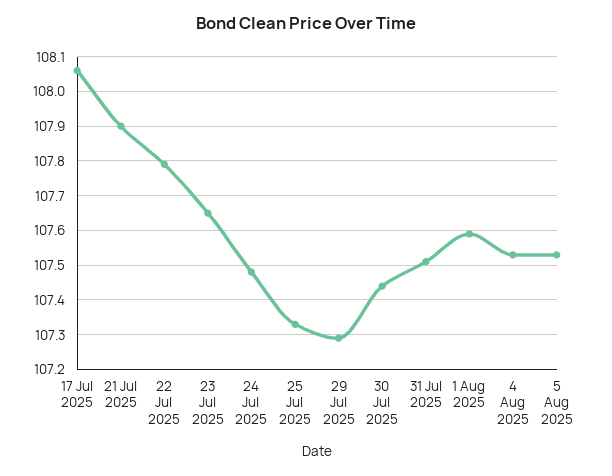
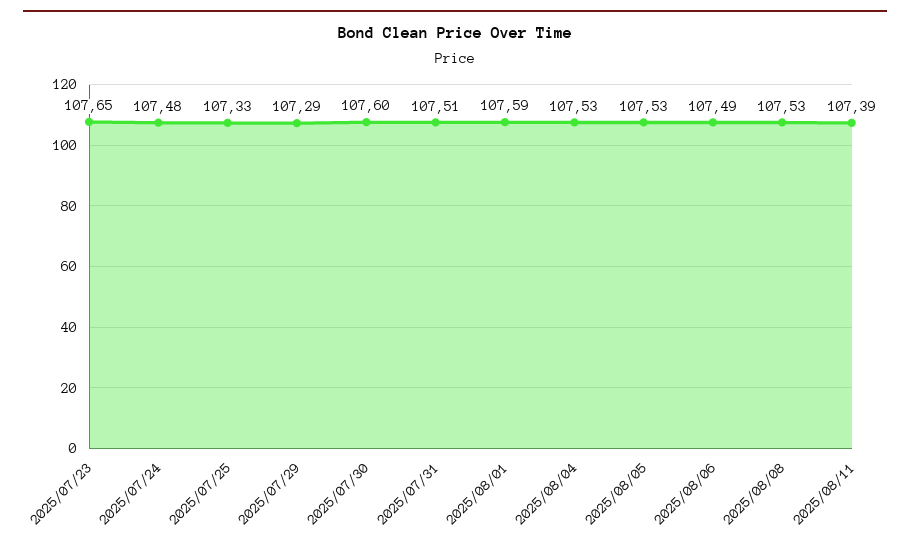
17 Jul 2025: 108.05 -> none
21 Jul 2025: 107.9 -> none
22 Jul 2025: 107.8 -> none
30 Jul 2025: 107.45 -> 107.6
2025/08/06: none -> 107.49
2025/08/08: none -> 107.53
2025/08/11: none -> 107.39

